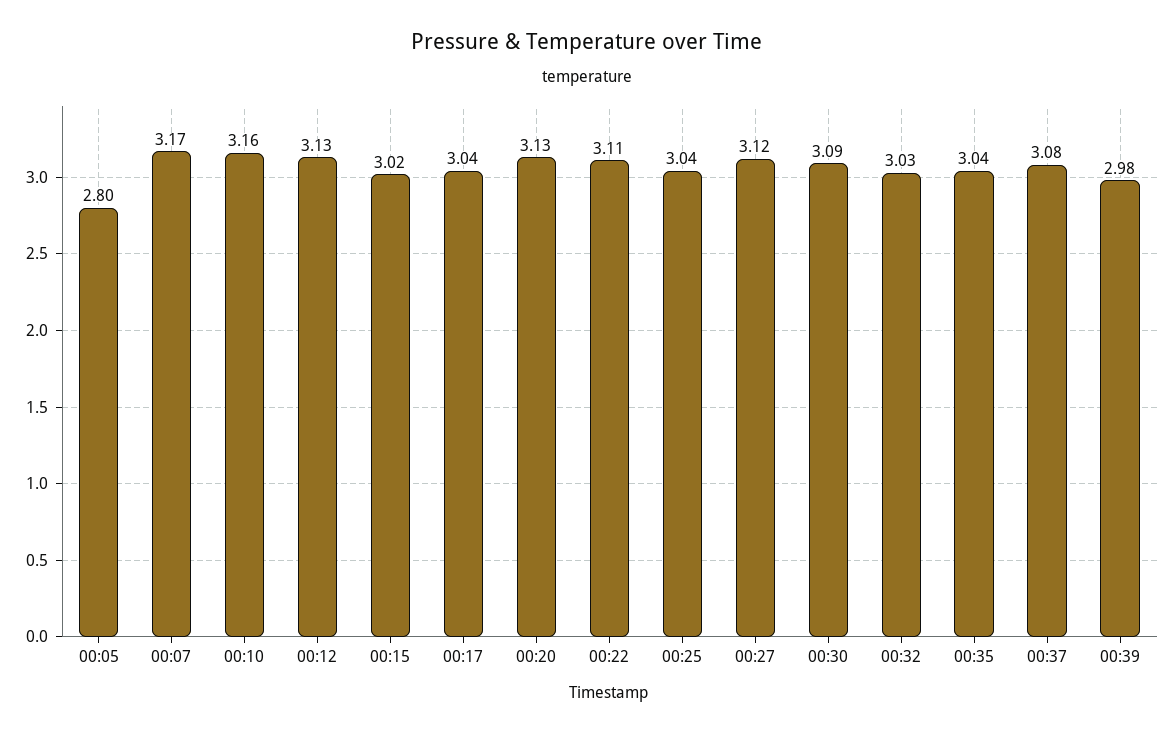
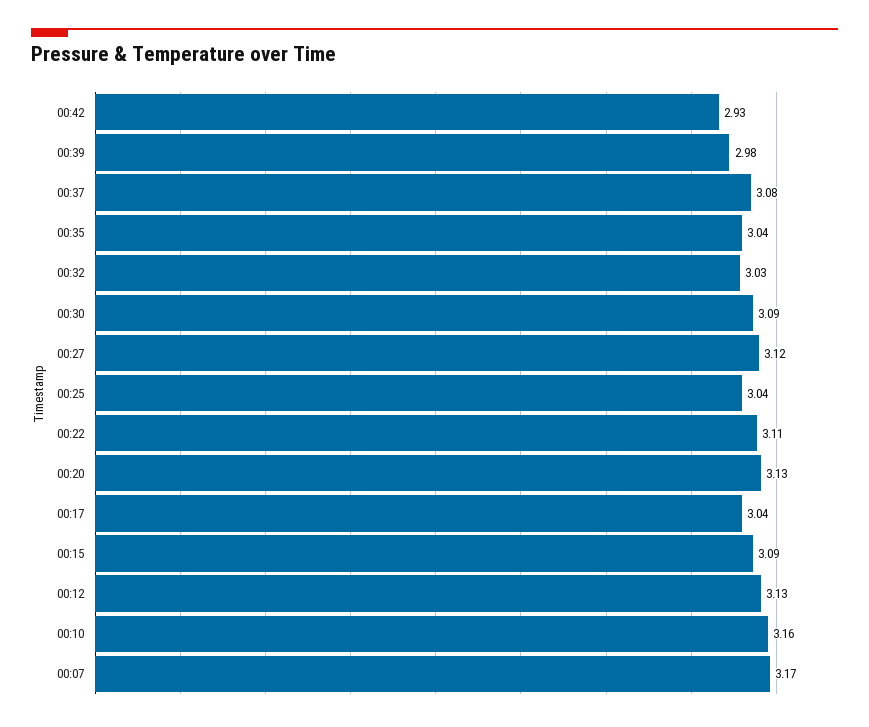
00:05: 2.8 -> none
00:15: 3.02 -> 3.09
00:42: none -> 2.93

